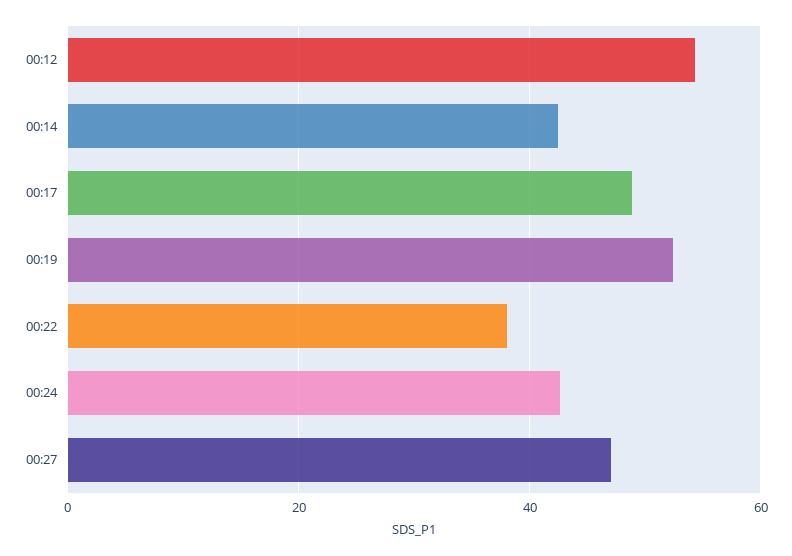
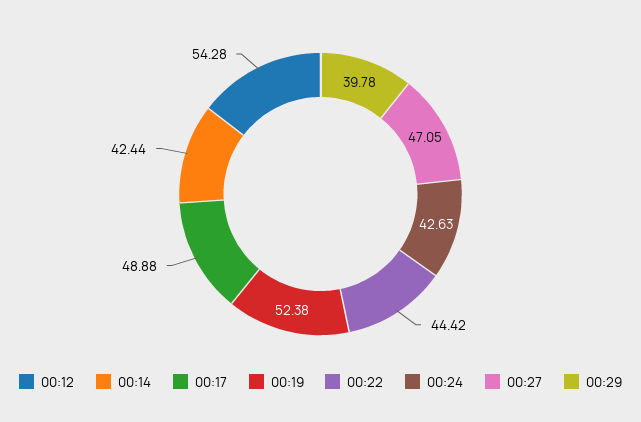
00:22: 38 -> 44.42
00:29: none -> 39.78

